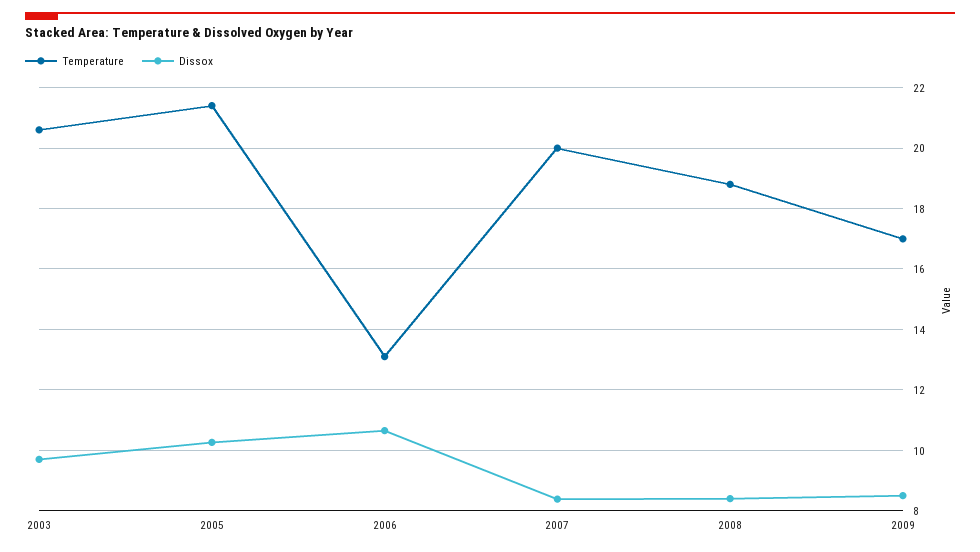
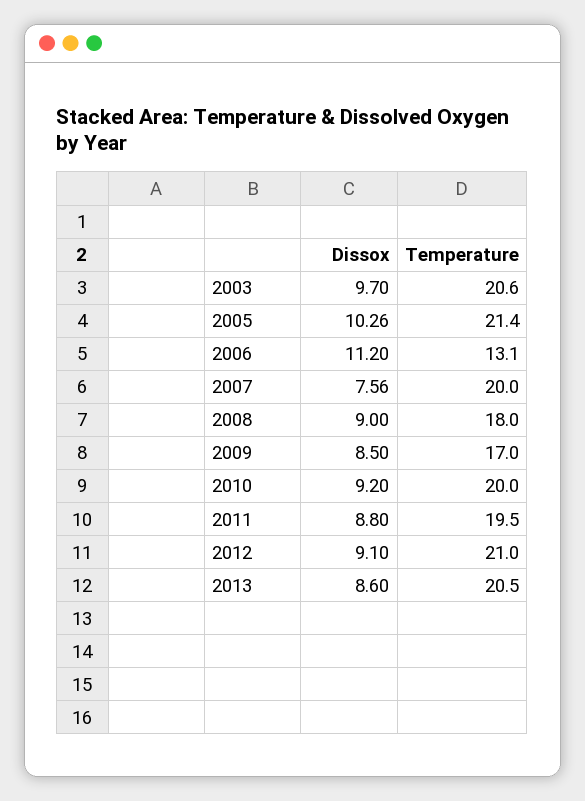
Dissox, 2006: 10.6 -> 11.2
Dissox, 2007: 8.4 -> 7.56
Temperature, 2008: 18.8 -> 18
Dissox, 2008: 8.4 -> 9
Dissox, 2010: none -> 9.2
Temperature, 2010: none -> 20
Dissox, 2011: none -> 8.8
Temperature, 2011: none -> 19.5
Dissox, 2012: none -> 9.1
Temperature, 2012: none -> 21
Dissox, 2013: none -> 8.6
Temperature, 2013: none -> 20.5

